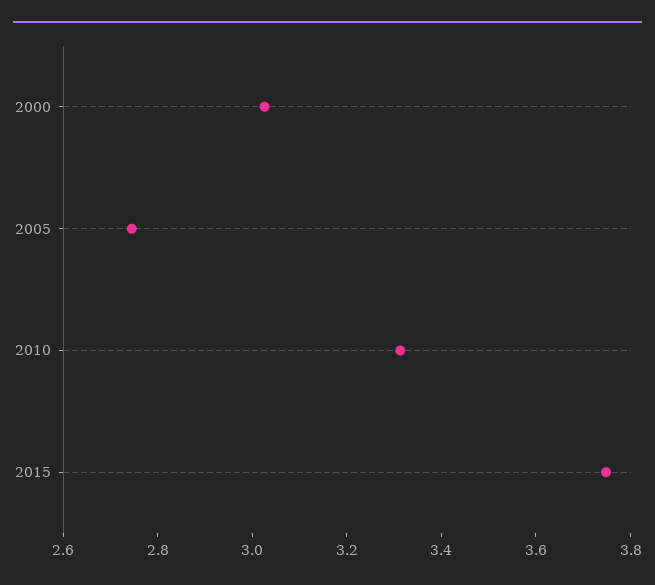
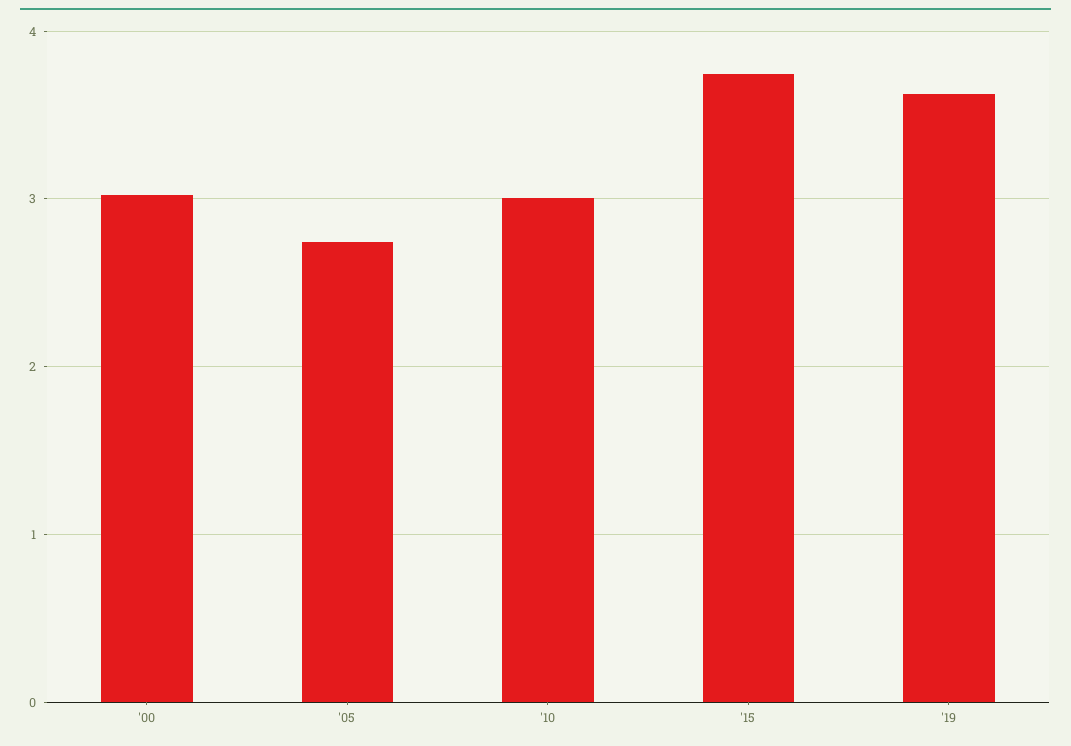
2010: 3.3 -> 3
'19: none -> 3.6

